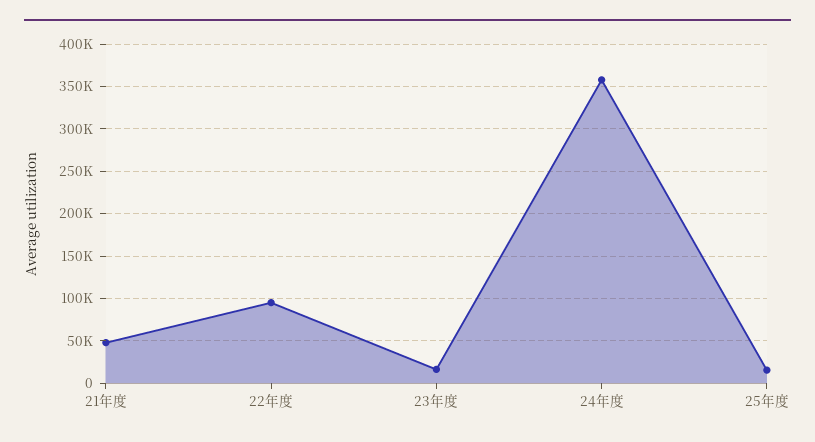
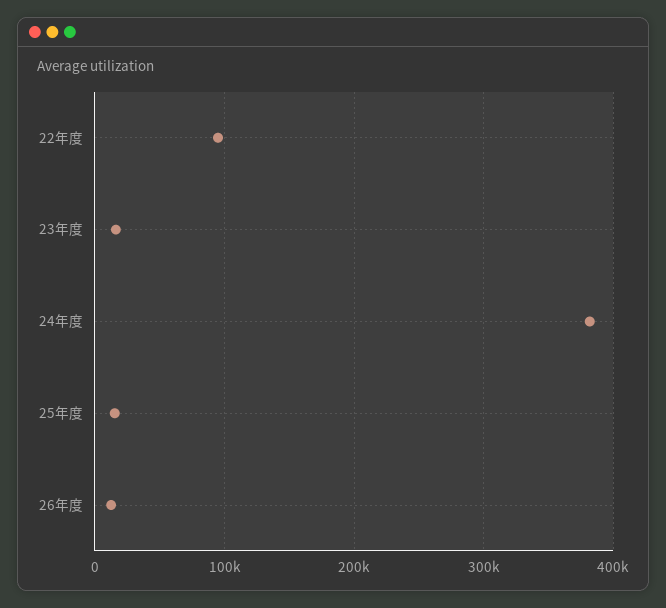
21年度: 50000 -> none
24年度: 360000 -> 380000
26年度: none -> 10000

